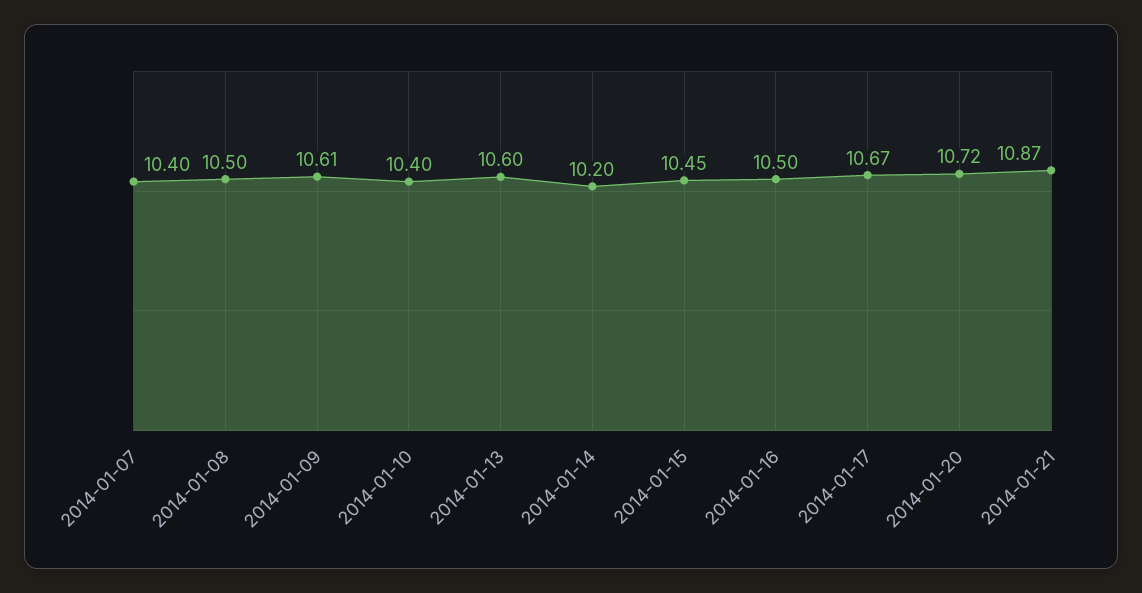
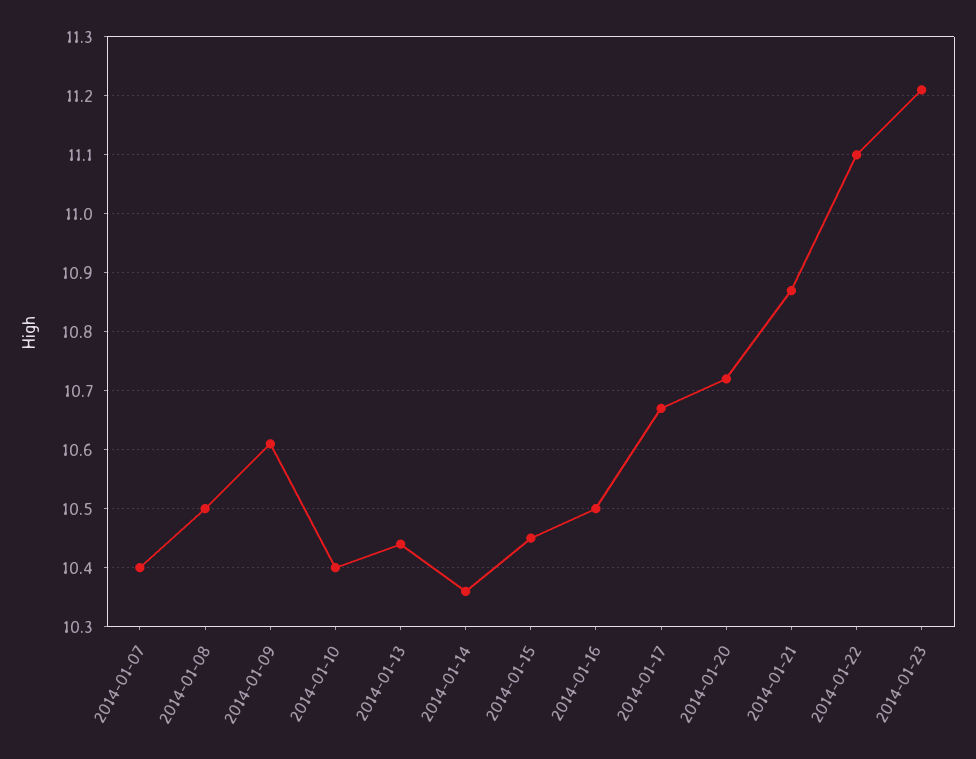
2014-01-13: 10.6 -> 10.45
2014-01-14: 10.2 -> 10.35
2014-01-22: none -> 11.1
2014-01-23: none -> 11.2

